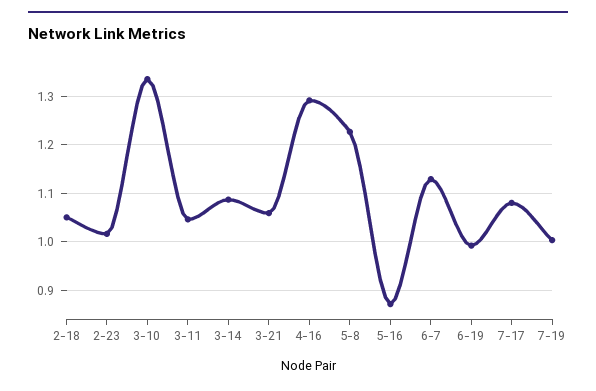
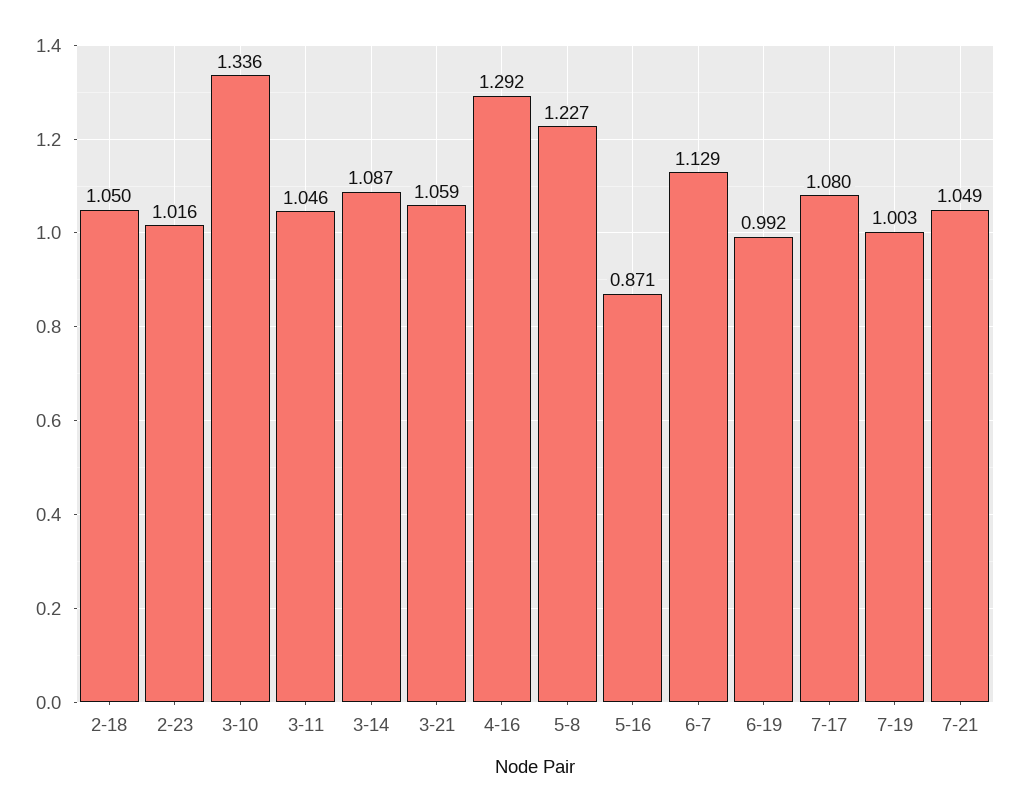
7-21: none -> 1.049

